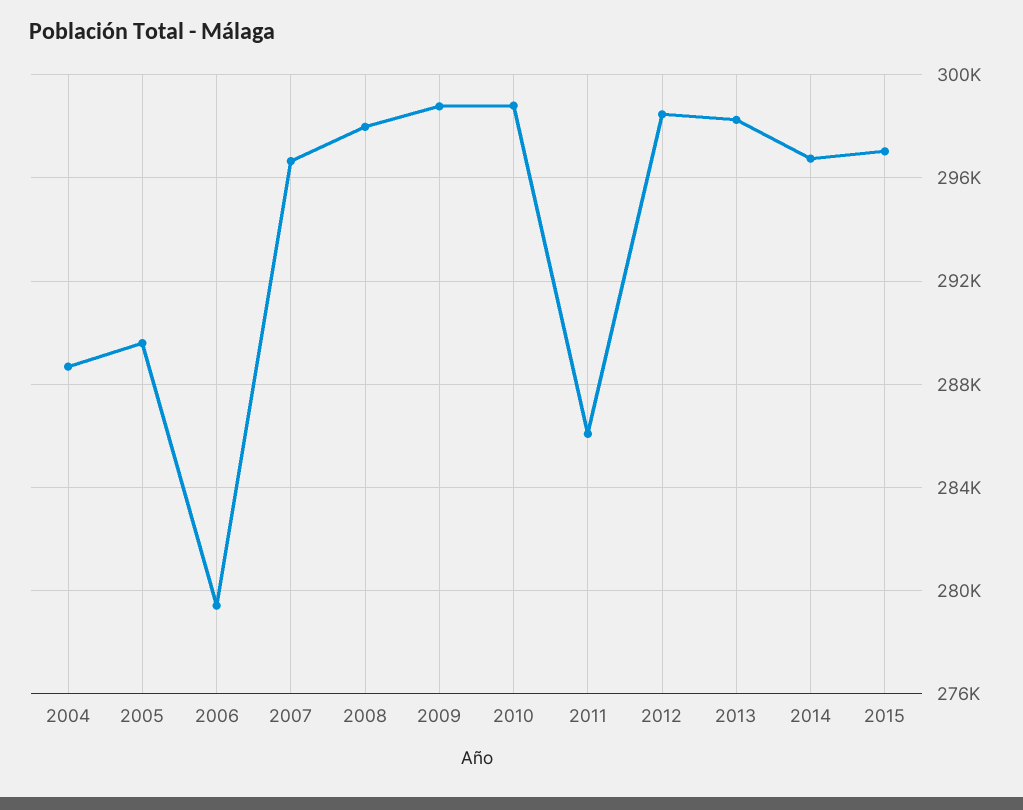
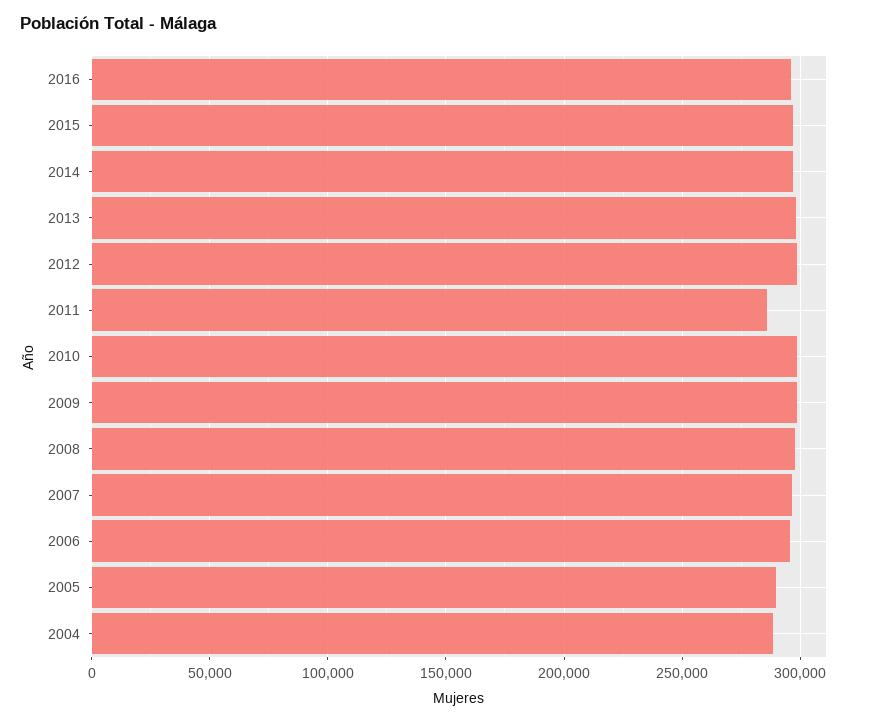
2006: 279500 -> 295000
2016: none -> 295000

